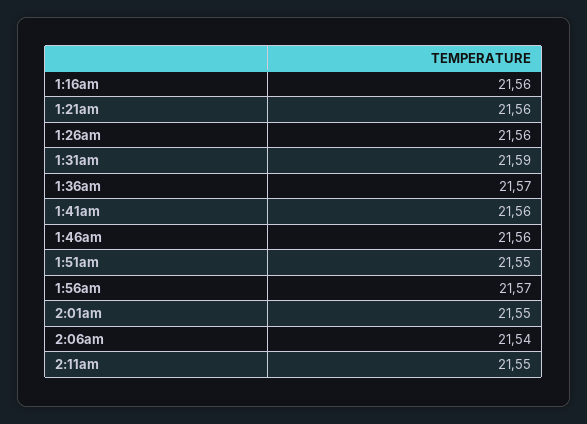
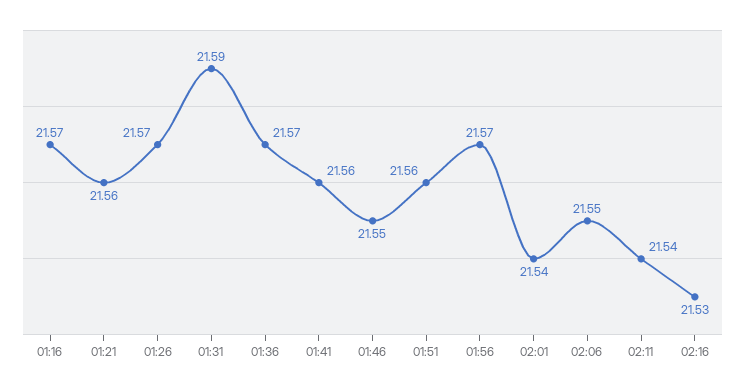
1:16am: 21.56 -> 21.57
1:26am: 21.56 -> 21.57
1:46am: 21.56 -> 21.55
1:51am: 21.55 -> 21.56
2:01am: 21.55 -> 21.54
2:06am: 21.54 -> 21.55
2:11am: 21.55 -> 21.54
02:16: none -> 21.53

